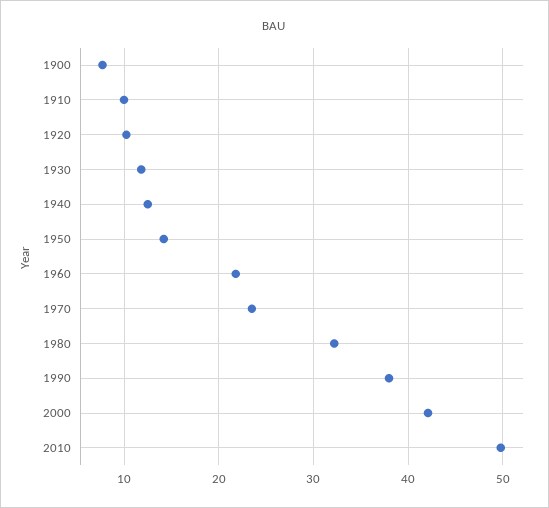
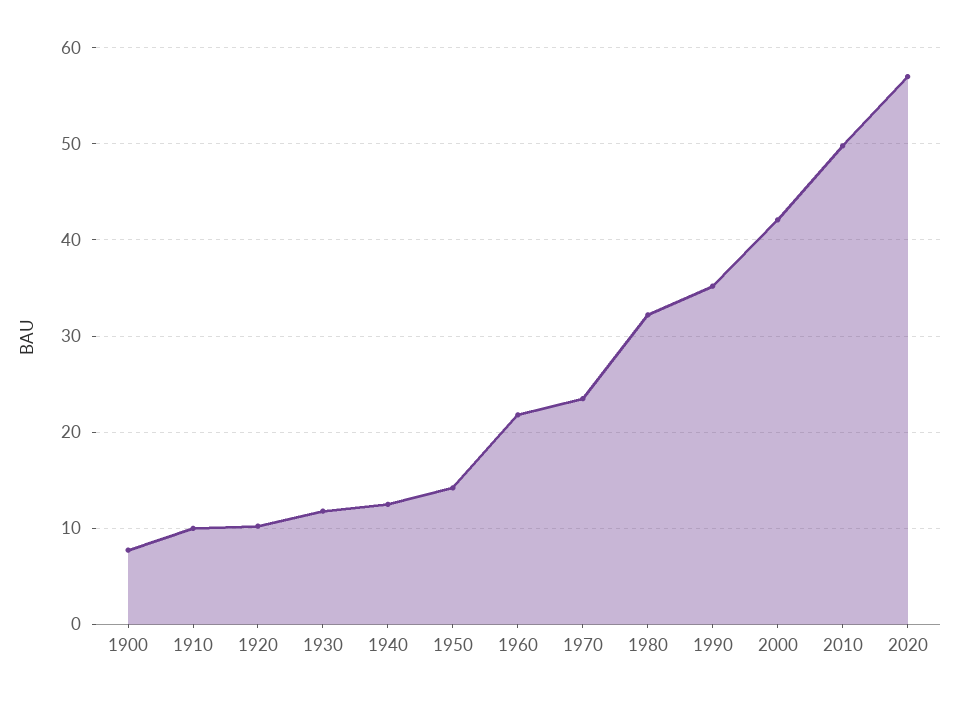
1990: 38 -> 35
2020: none -> 57

